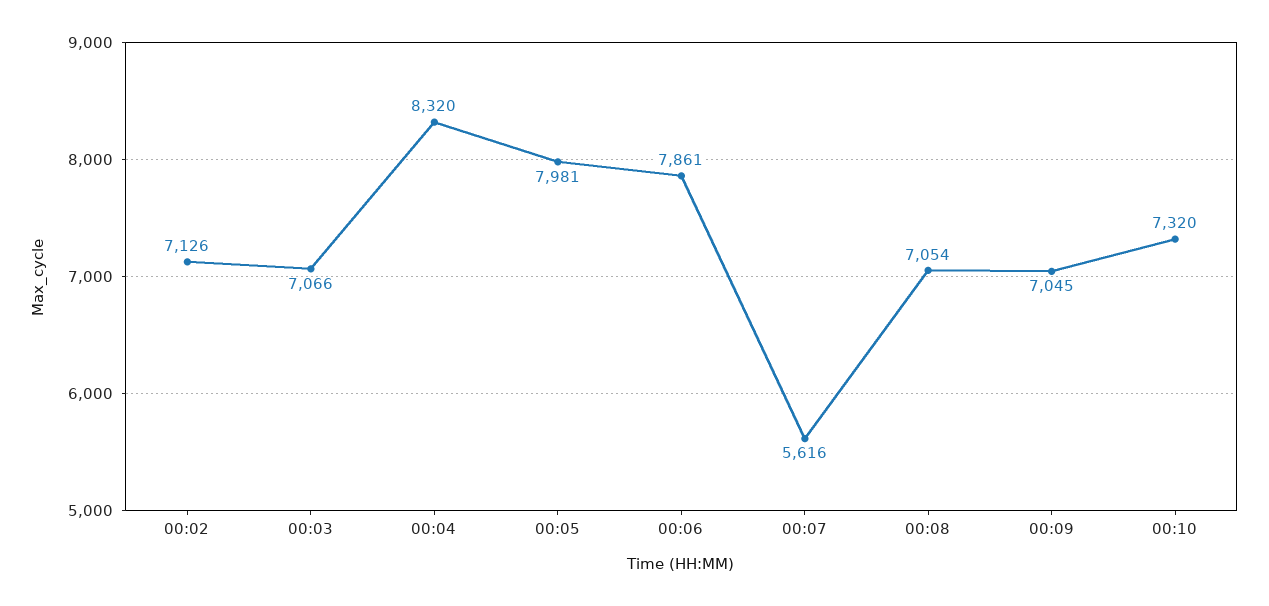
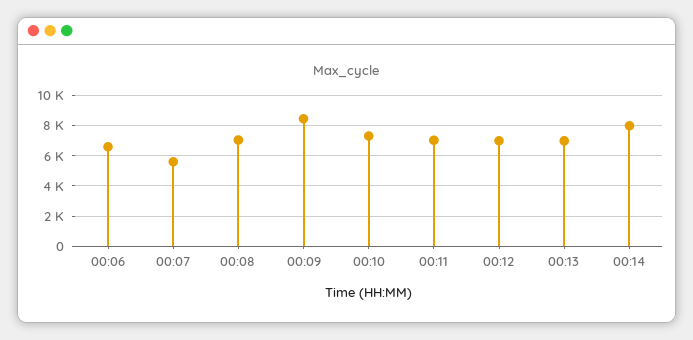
00:02: 7126 -> none
00:03: 7066 -> none
00:04: 8320 -> none
00:05: 7981 -> none
00:06: 7861 -> 6500
00:09: 7045 -> 8500
00:11: none -> 7000
00:12: none -> 7000
00:13: none -> 7000
00:14: none -> 8000

